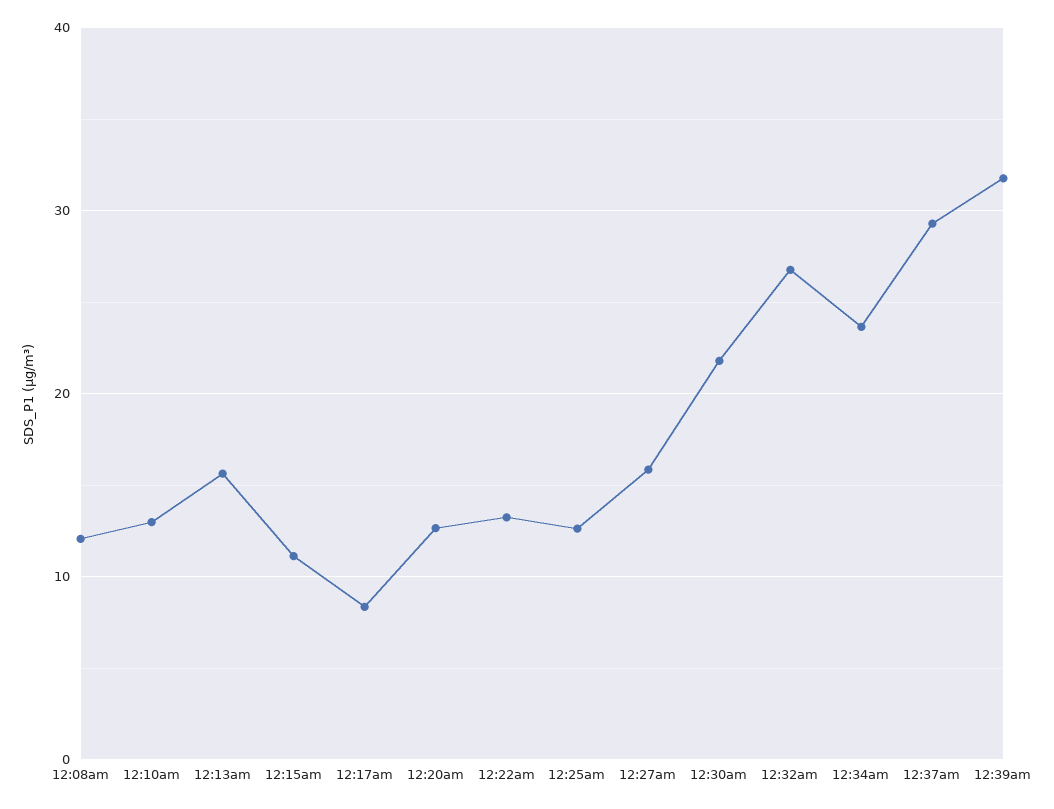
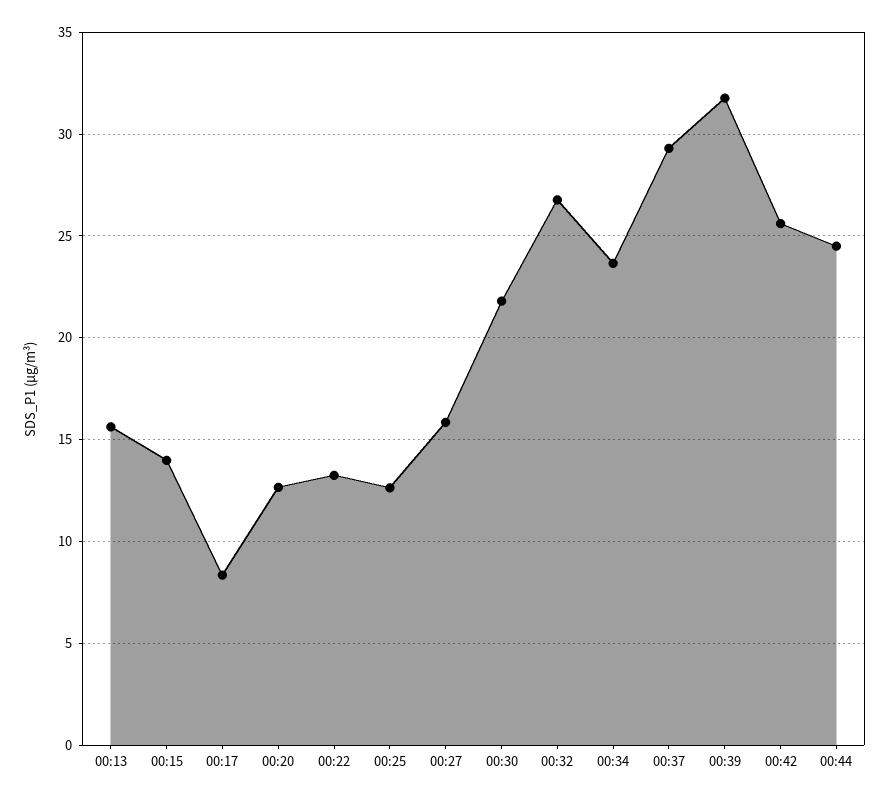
12:08am: 12 -> none
12:10am: 13 -> none
12:15am: 11 -> 14
00:42: none -> 25.5
00:44: none -> 24.5

